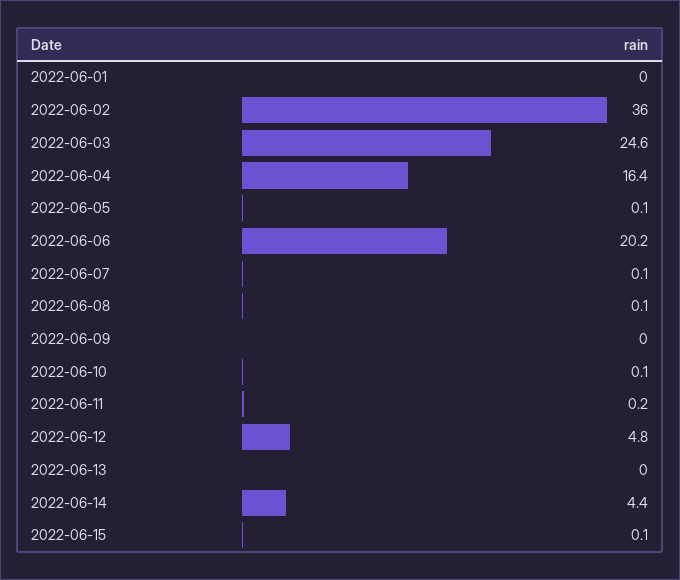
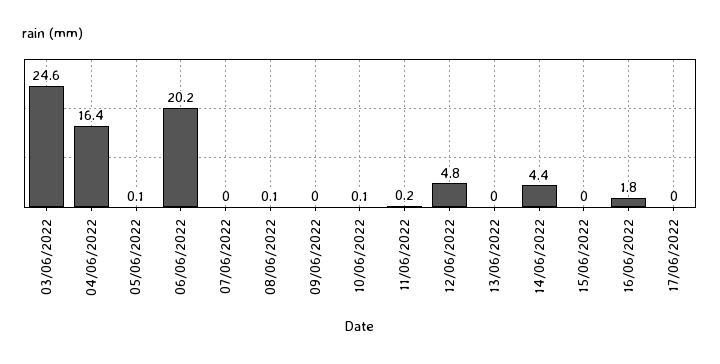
2022-06-01: 0 -> none
2022-06-02: 36 -> none
2022-06-07: 0.1 -> 0
2022-06-15: 0.1 -> 0
16/06/2022: none -> 1.8
17/06/2022: none -> 0

